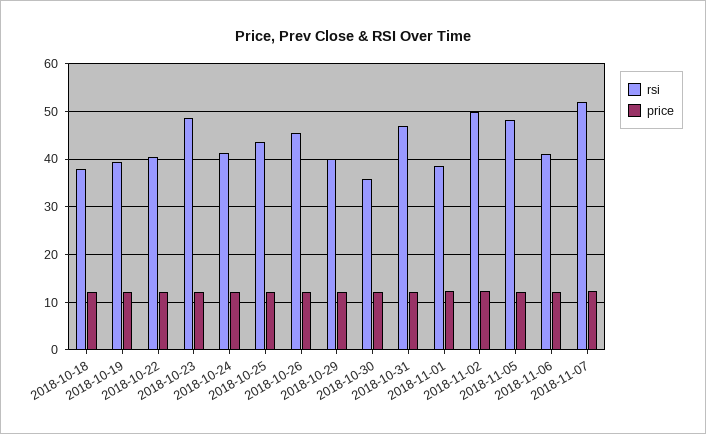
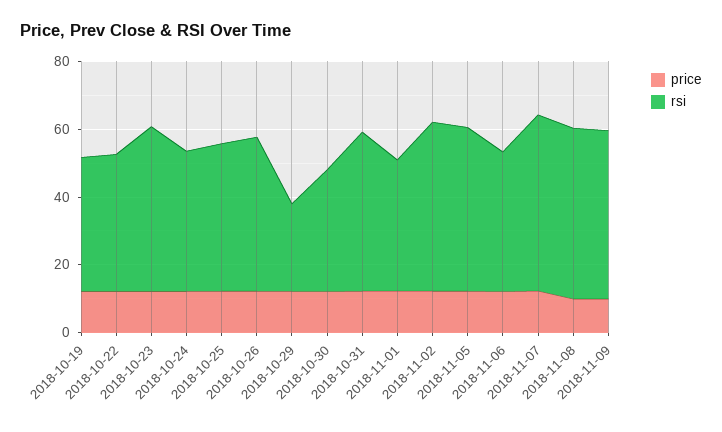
rsi, 2018-10-18: 38 -> none
price, 2018-10-18: 12 -> none
rsi, 2018-10-29: 40 -> 25
price, 2018-11-08: none -> 10
rsi, 2018-11-08: none -> 50
price, 2018-11-09: none -> 10
rsi, 2018-11-09: none -> 50

